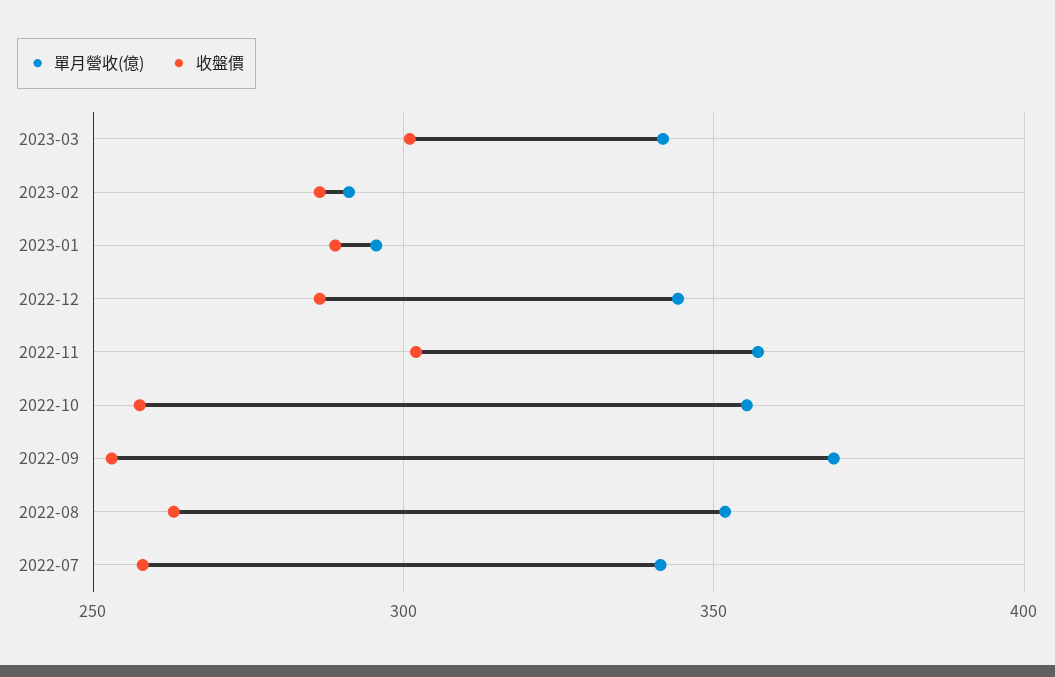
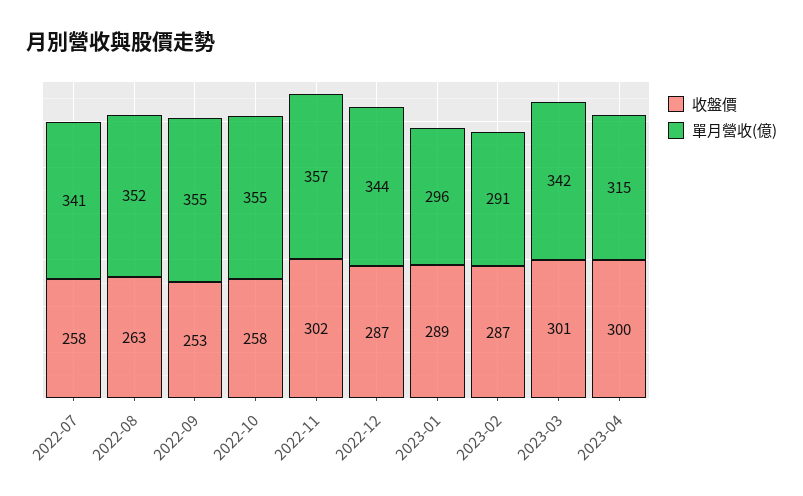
單月營收(億), 2022-09: 370 -> 355
收盤價, 2023-04: none -> 300
單月營收(億), 2023-04: none -> 315

